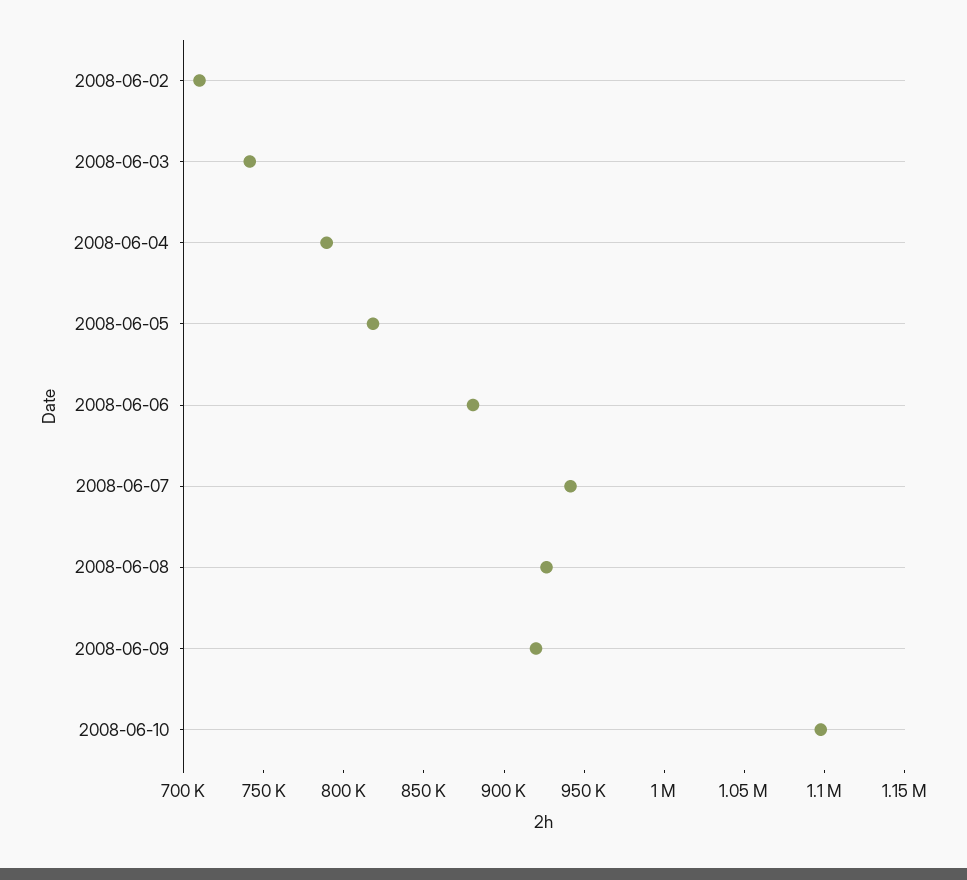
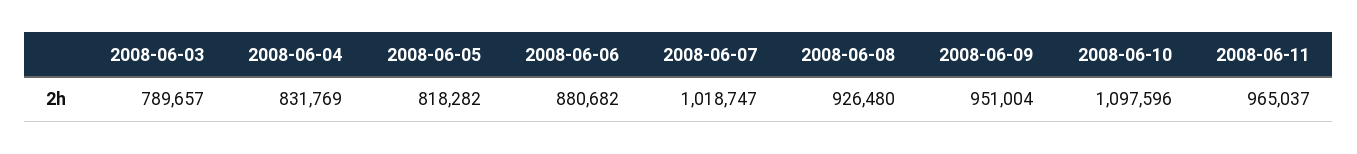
2008-06-02: 710000 -> none
2008-06-03: 740000 -> 789657
2008-06-04: 790000 -> 831769
2008-06-07: 940000 -> 1018747
2008-06-09: 920000 -> 951004
2008-06-11: none -> 965037

